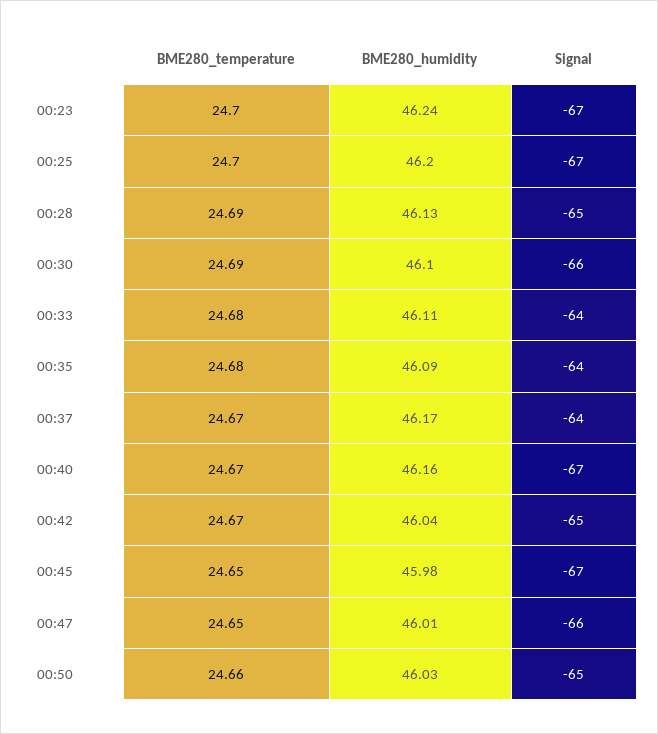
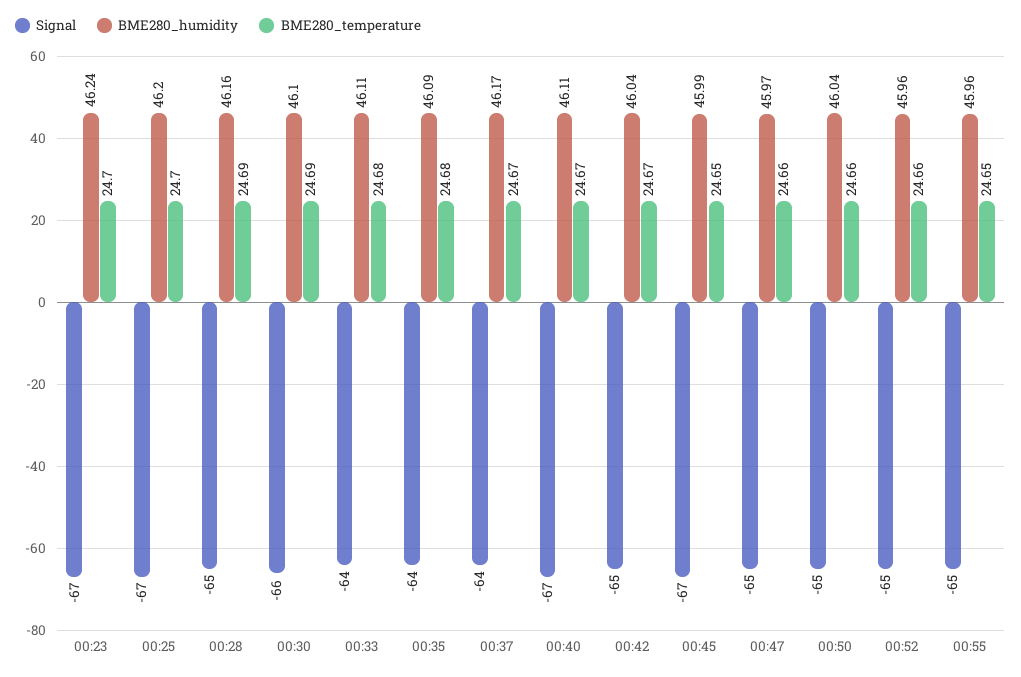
BME280_humidity, 00:28: 46.13 -> 46.16
BME280_humidity, 00:40: 46.16 -> 46.11
BME280_humidity, 00:45: 45.98 -> 45.99
BME280_temperature, 00:47: 24.65 -> 24.66
BME280_humidity, 00:47: 46.01 -> 45.97
Signal, 00:47: -66 -> -65
BME280_humidity, 00:50: 46.03 -> 46.04
Signal, 00:52: none -> -65
BME280_humidity, 00:52: none -> 45.96
BME280_temperature, 00:52: none -> 24.66
Signal, 00:55: none -> -65
BME280_humidity, 00:55: none -> 45.96
BME280_temperature, 00:55: none -> 24.65

